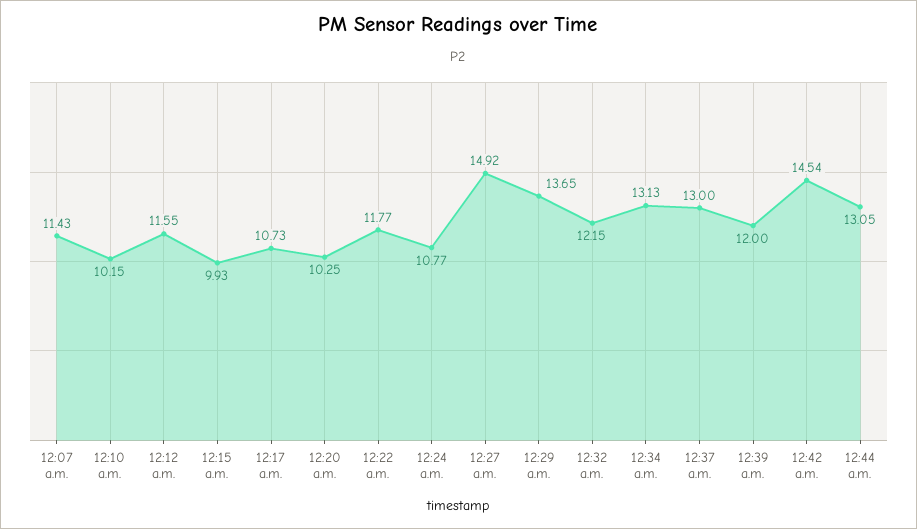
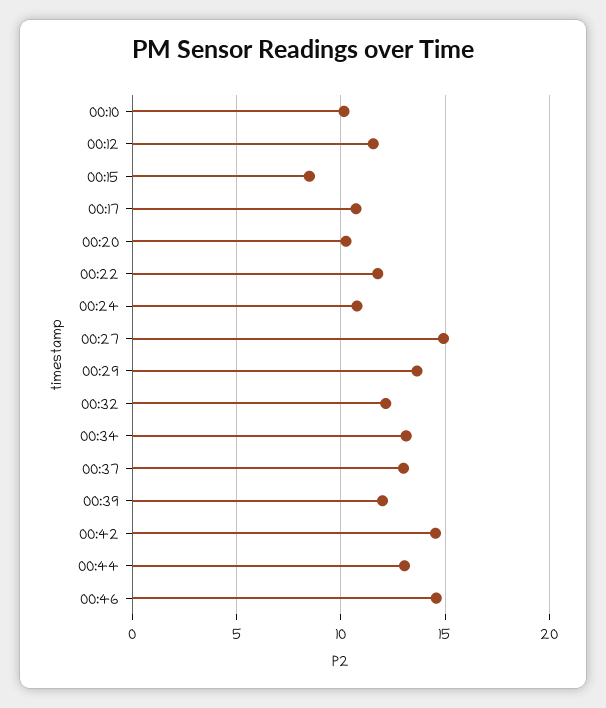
12:07 a.m.: 11.43 -> none
12:15 a.m.: 9.93 -> 8.5
00:46: none -> 14.5

